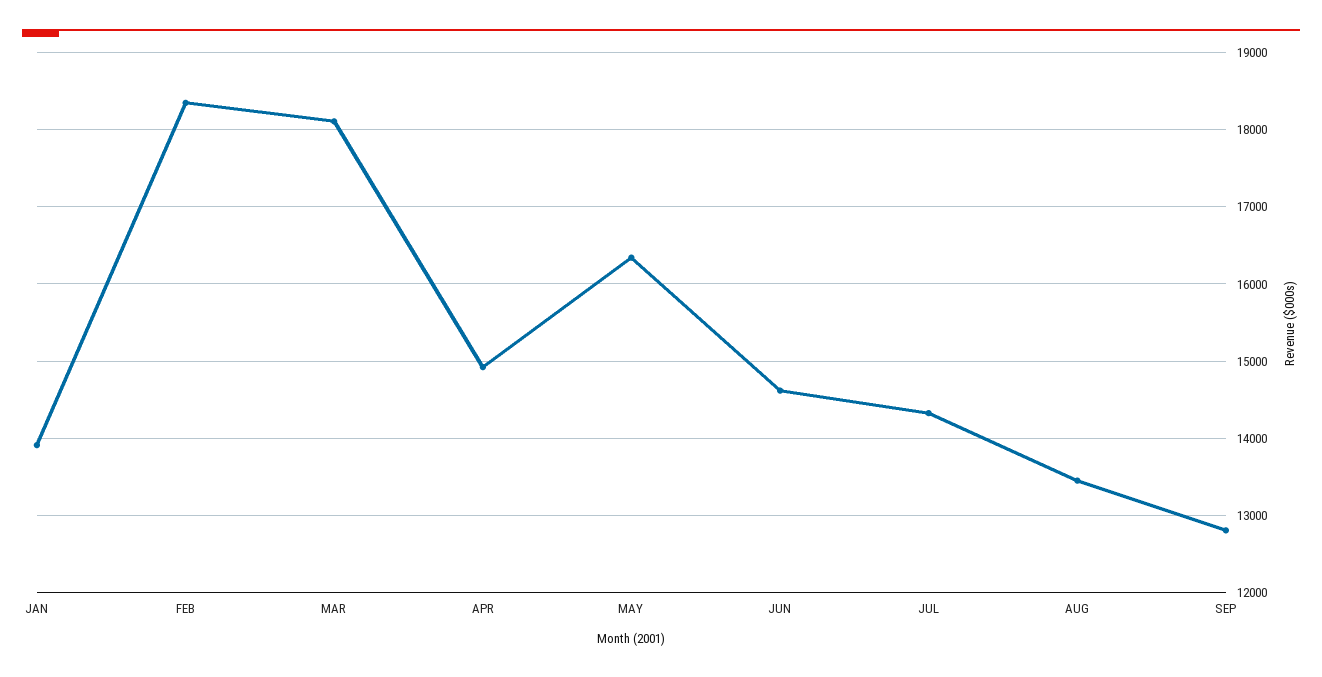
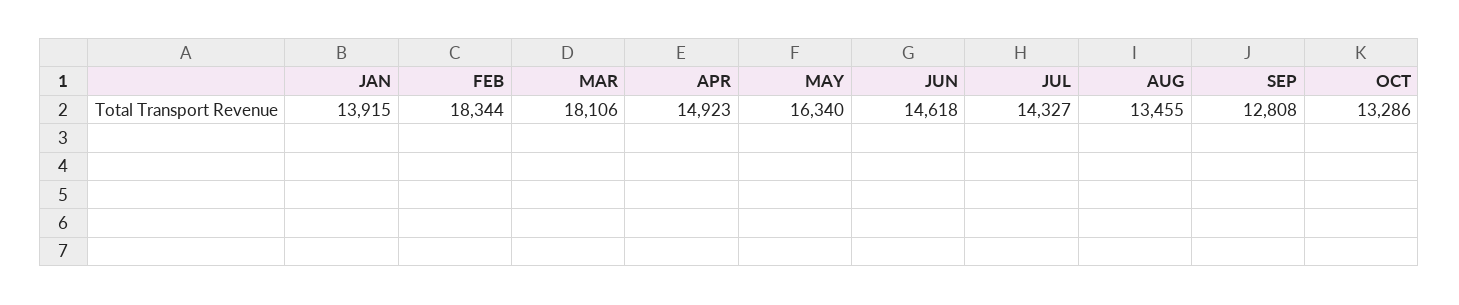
OCT: none -> 13286

